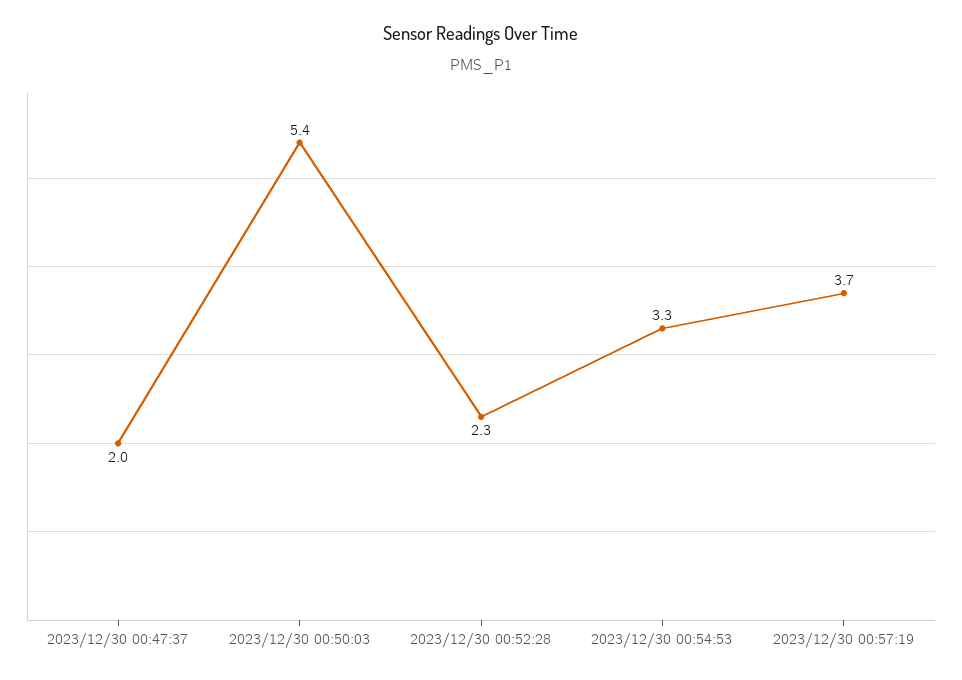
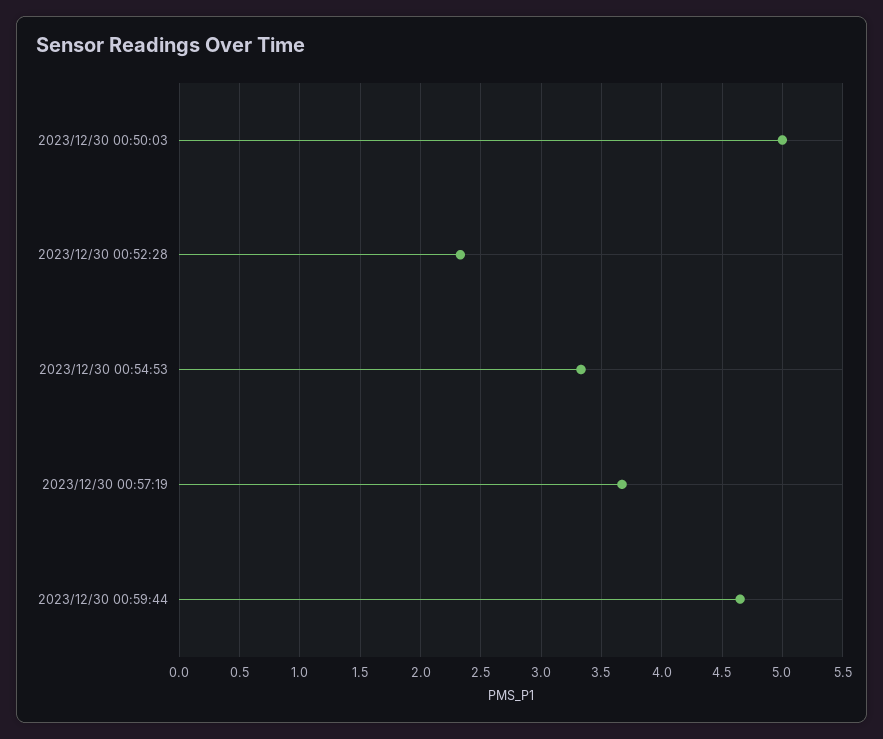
2023/12/30 00:47:37: 2 -> none
2023/12/30 00:50:03: 5.4 -> 5
2023/12/30 00:59:44: none -> 4.65

